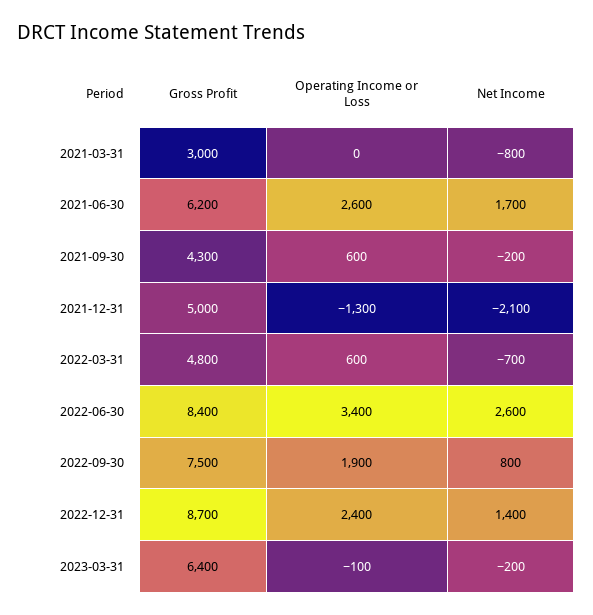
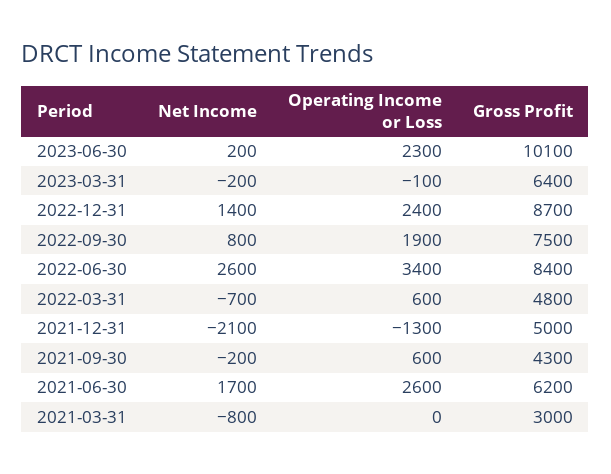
Net Income, 2023-06-30: none -> 200
Operating Income or Loss, 2023-06-30: none -> 2300
Gross Profit, 2023-06-30: none -> 10100

